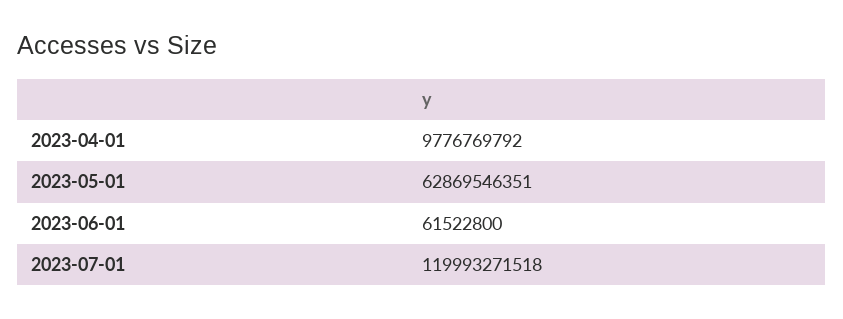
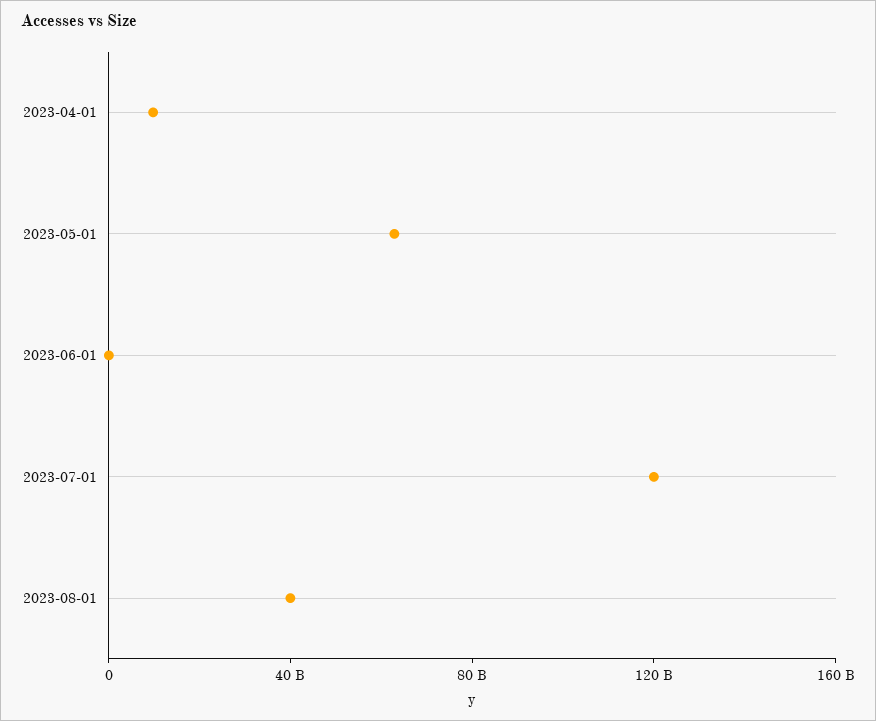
2023-08-01: none -> 40000000000

